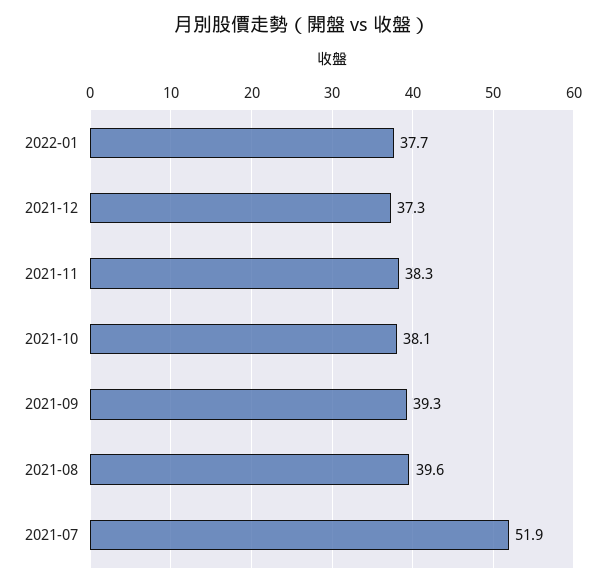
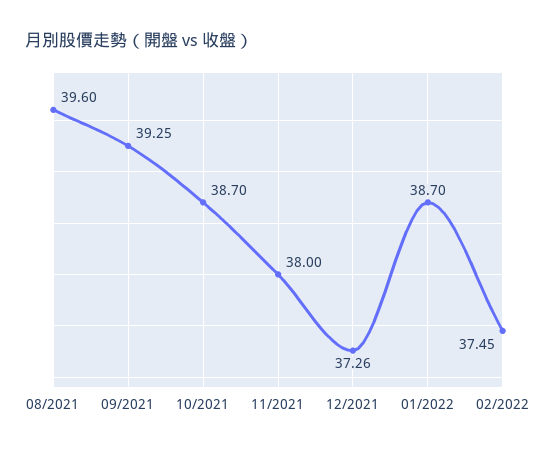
2022-01: 37.7 -> 38.7
2021-11: 38.3 -> 38
2021-10: 38.1 -> 38.7
2021-07: 51.9 -> none
02/2022: none -> 37.45

